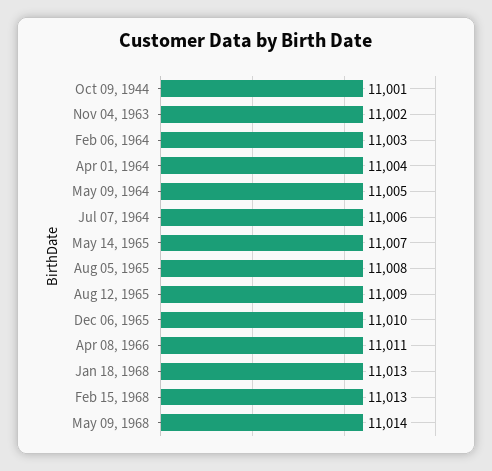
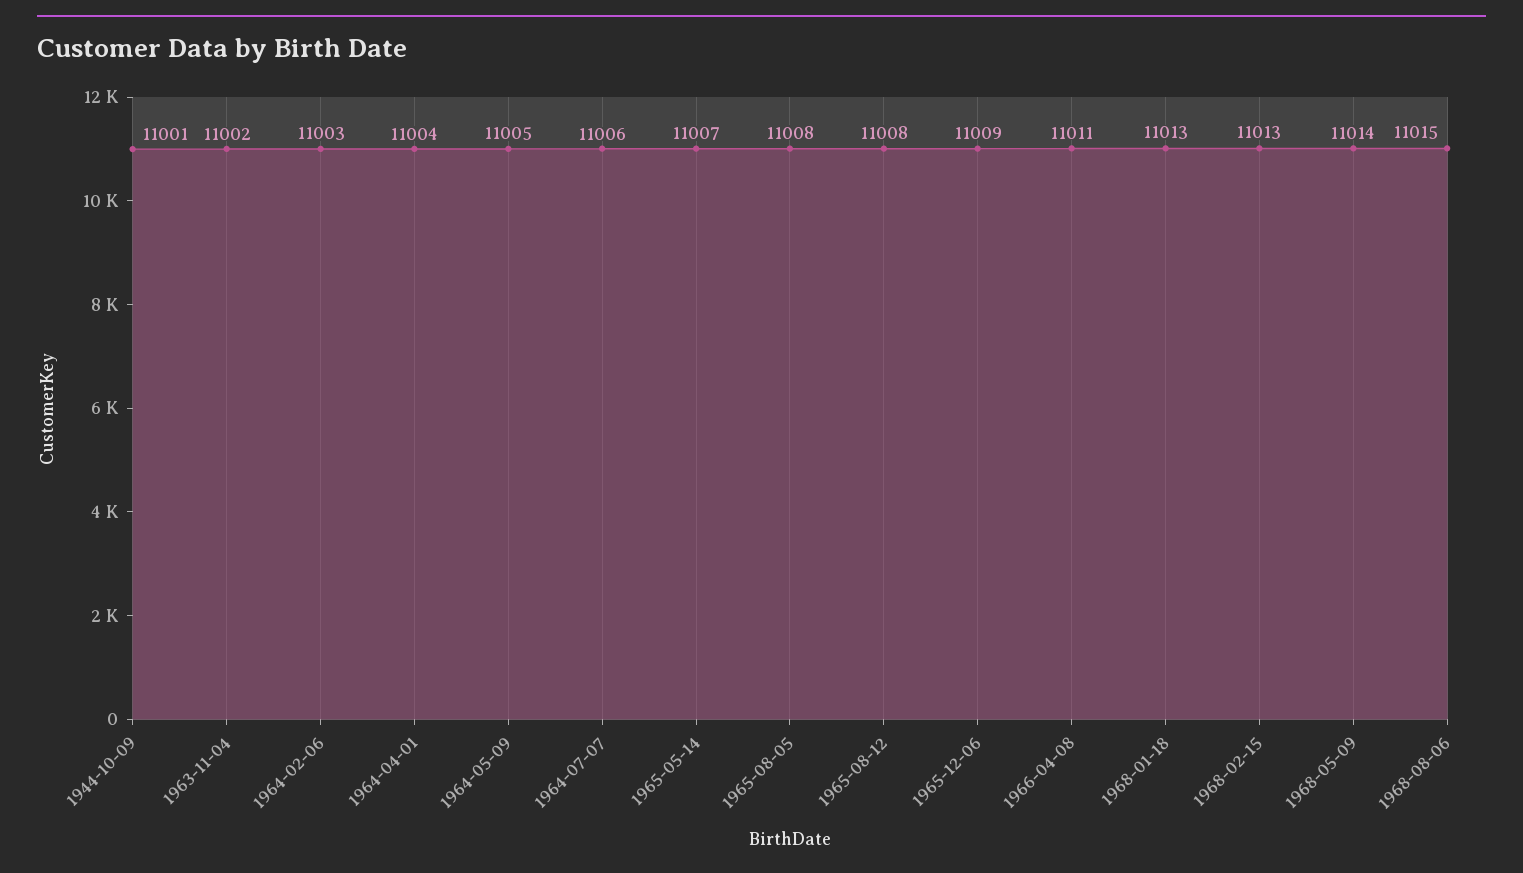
Aug 12, 1965: 11009 -> 11008
Dec 06, 1965: 11010 -> 11009
1968-08-06: none -> 11015

